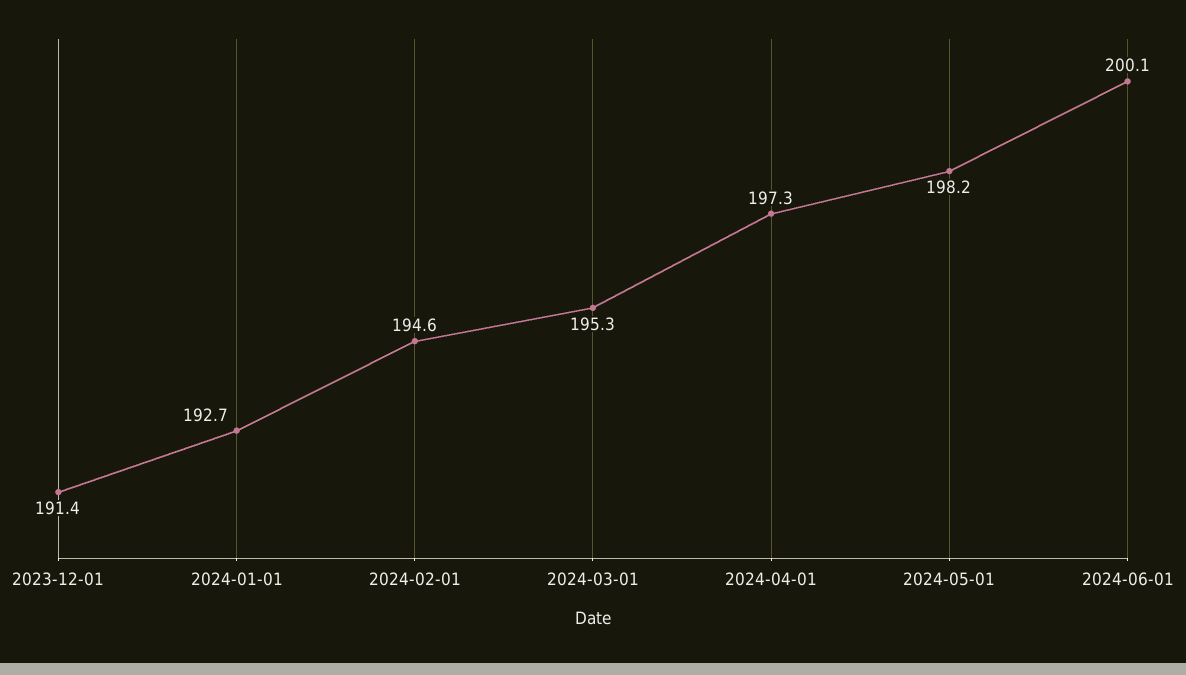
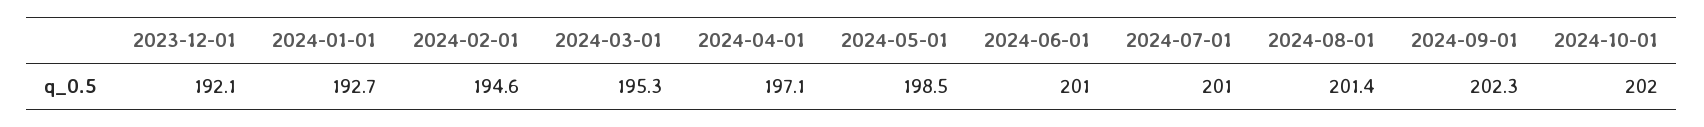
2023-12-01: 191.4 -> 192.1
2024-04-01: 197.3 -> 197.1
2024-05-01: 198.2 -> 198.5
2024-06-01: 200.1 -> 201
2024-07-01: none -> 201
2024-08-01: none -> 201.4
2024-09-01: none -> 202.3
2024-10-01: none -> 202

